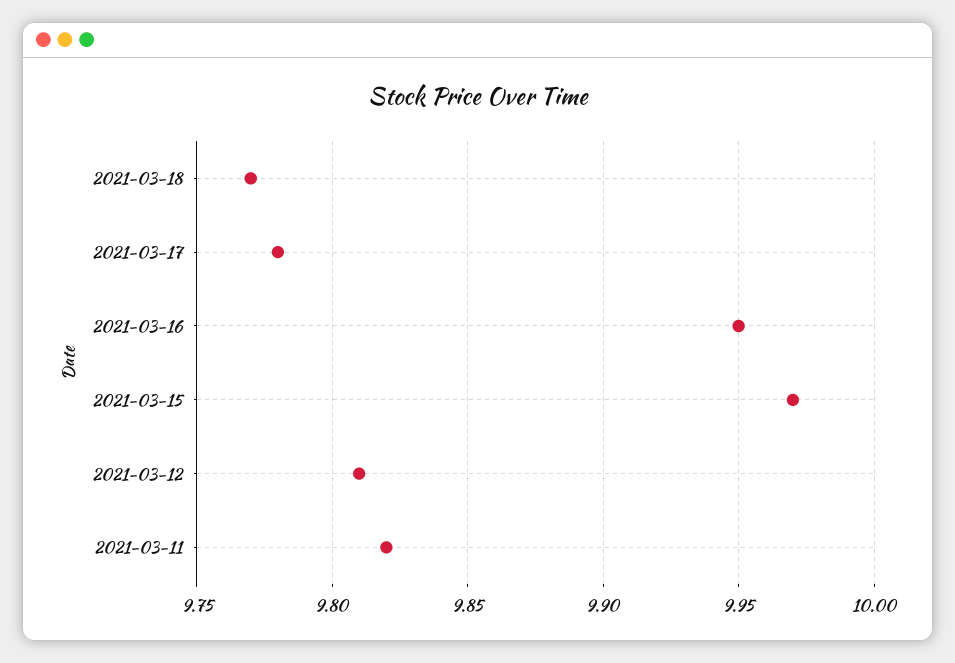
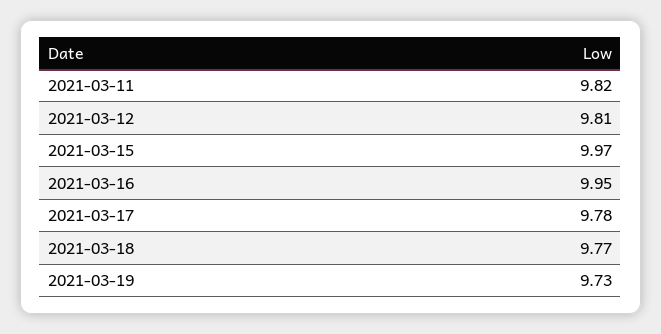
2021-03-19: none -> 9.73

